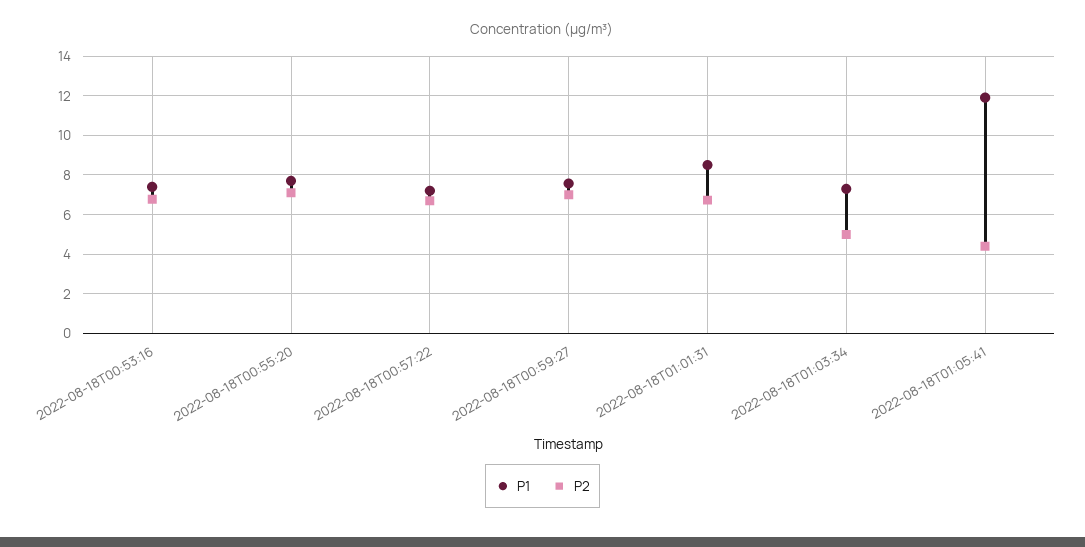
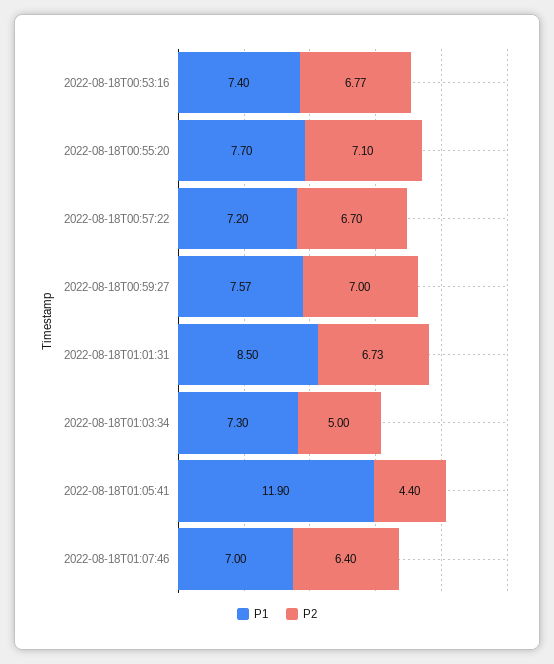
P1, 2022-08-18T01:07:46: none -> 7
P2, 2022-08-18T01:07:46: none -> 6.4

